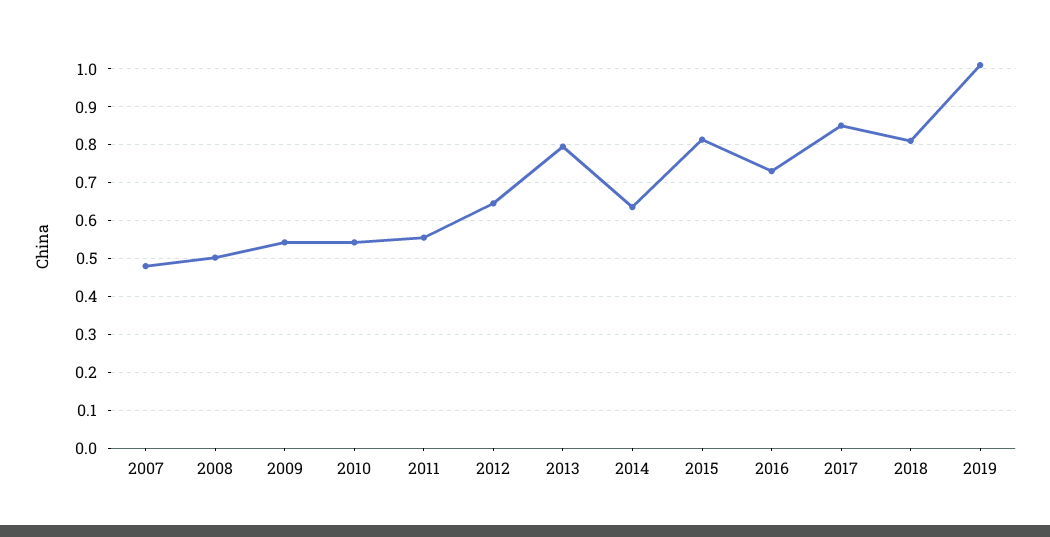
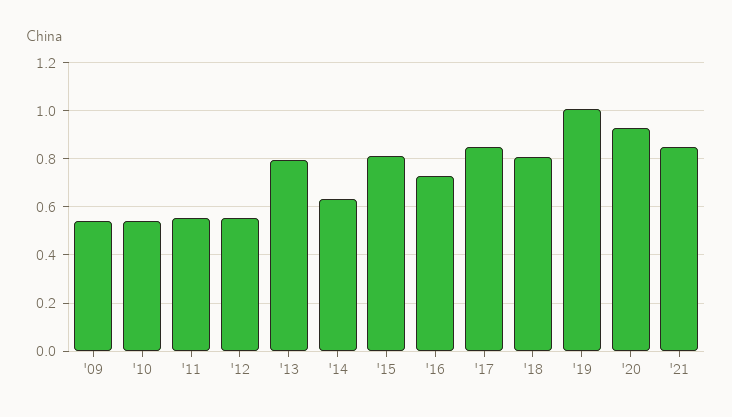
2007: 0.48 -> none
2008: 0.5 -> none
2012: 0.64 -> 0.55
'20: none -> 0.925
'21: none -> 0.85

